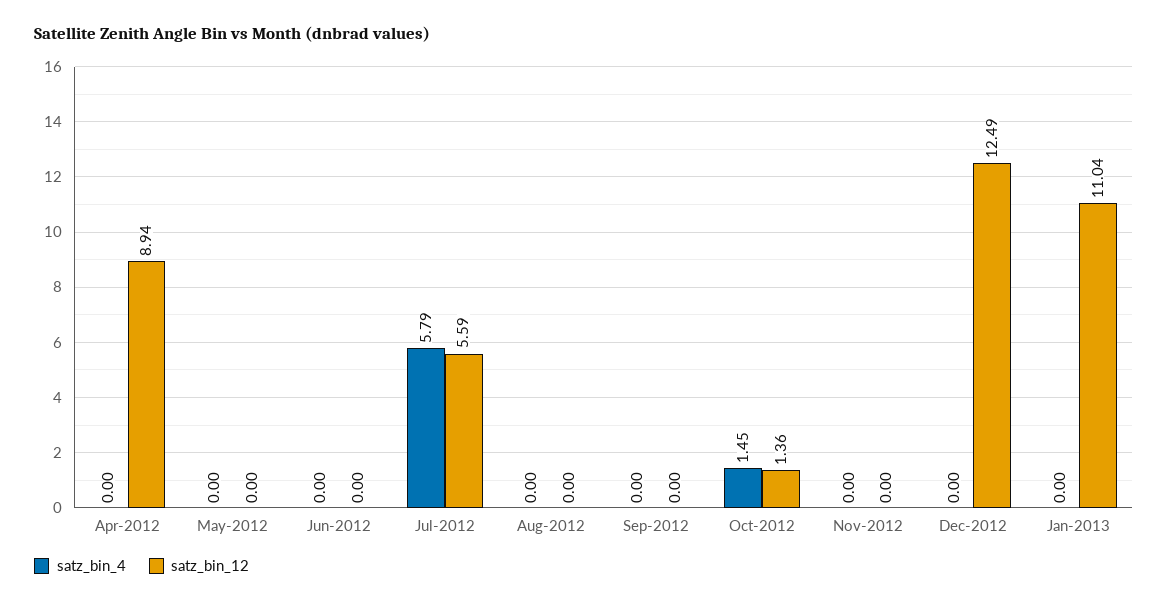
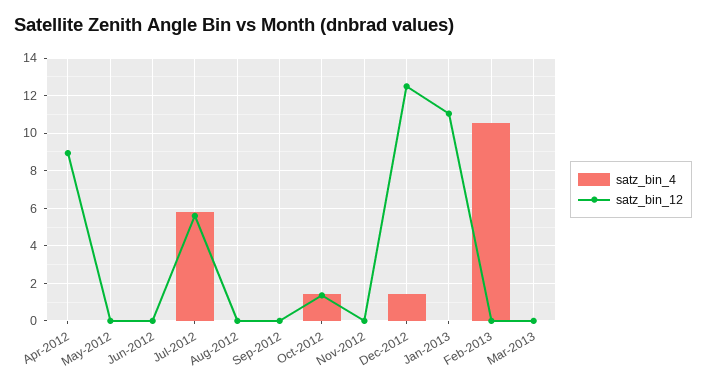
satz_bin_4, Dec-2012: 0 -> 1.5
satz_bin_4, Feb-2013: none -> 10.5
satz_bin_12, Feb-2013: none -> 0
satz_bin_4, Mar-2013: none -> 0
satz_bin_12, Mar-2013: none -> 0

